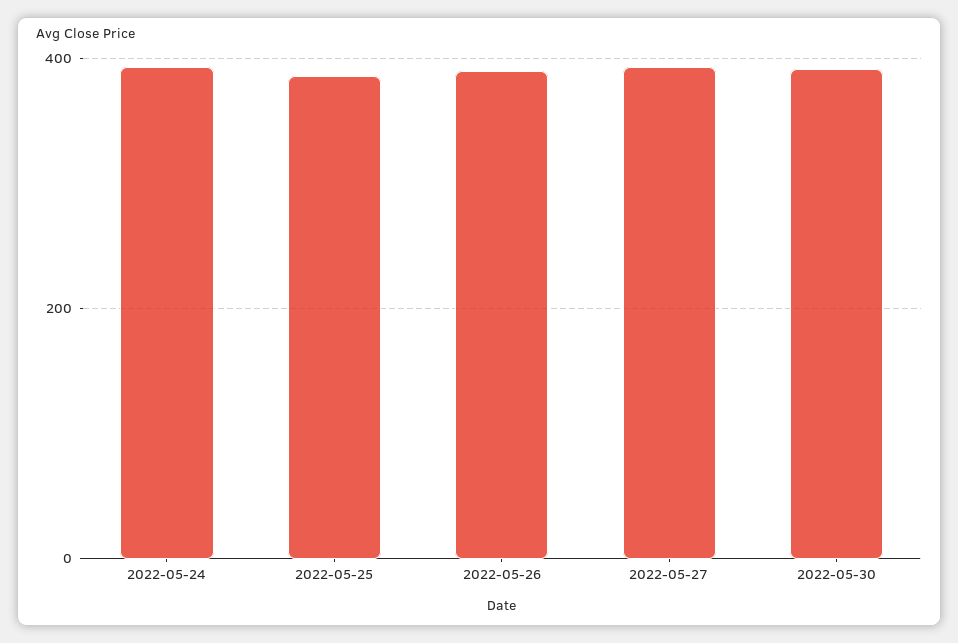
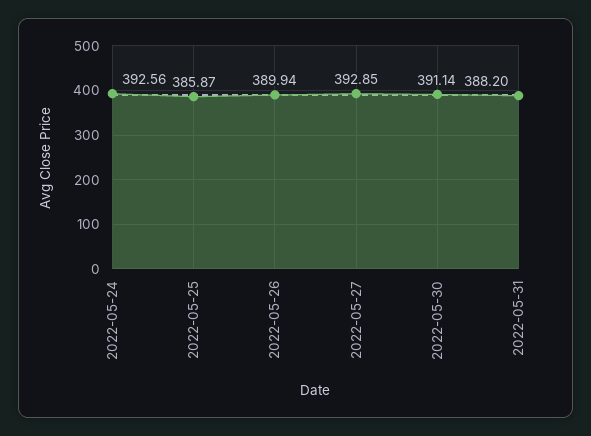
2022-05-31: none -> 388.2

